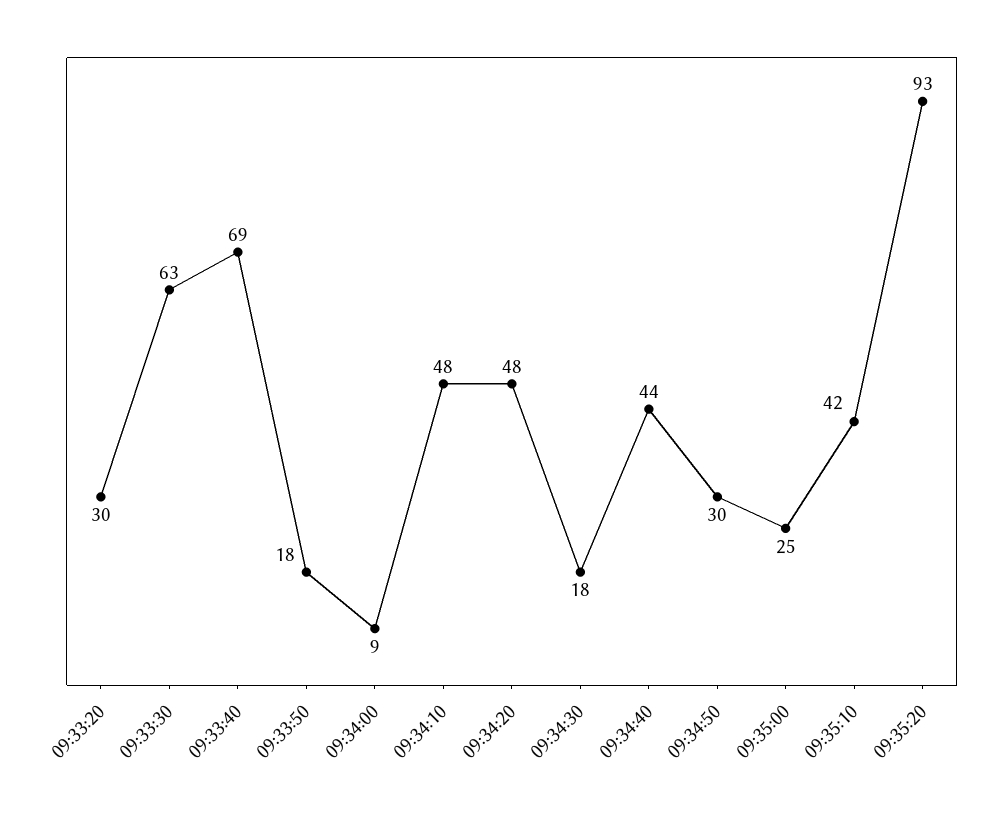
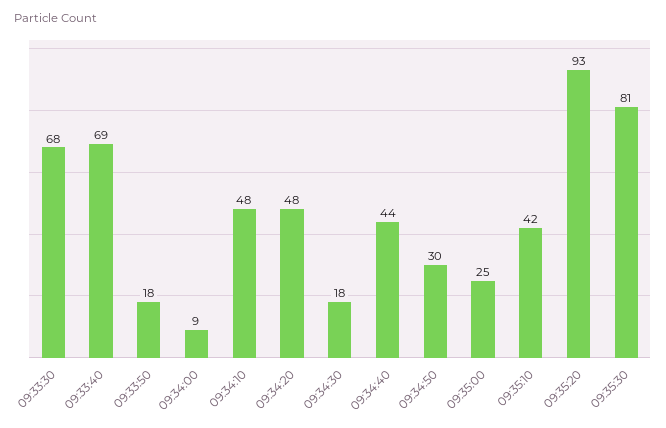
09:33:20: 30 -> none
09:33:30: 63 -> 68
09:35:30: none -> 81

